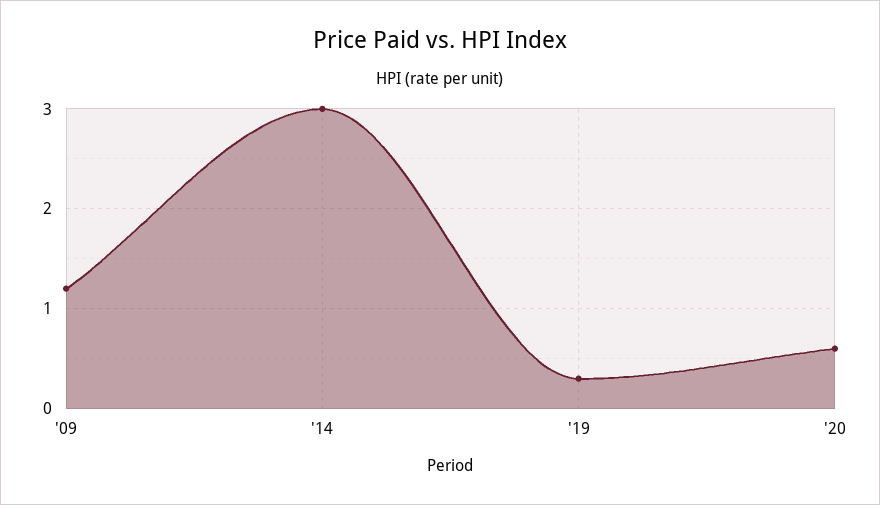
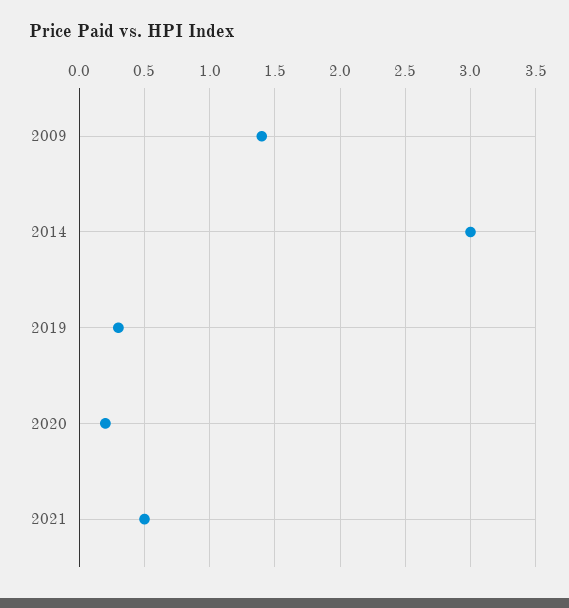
'09: 1.2 -> 1.4
'20: 0.6 -> 0.2
2021: none -> 0.5

